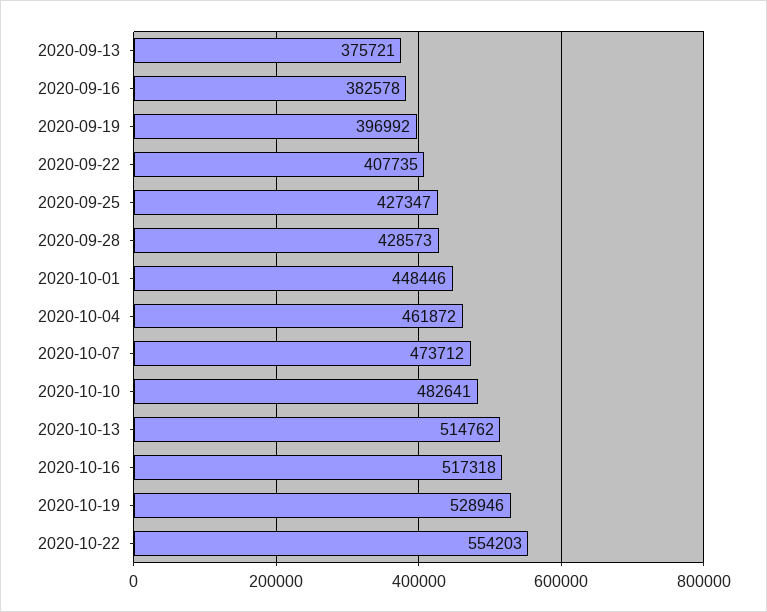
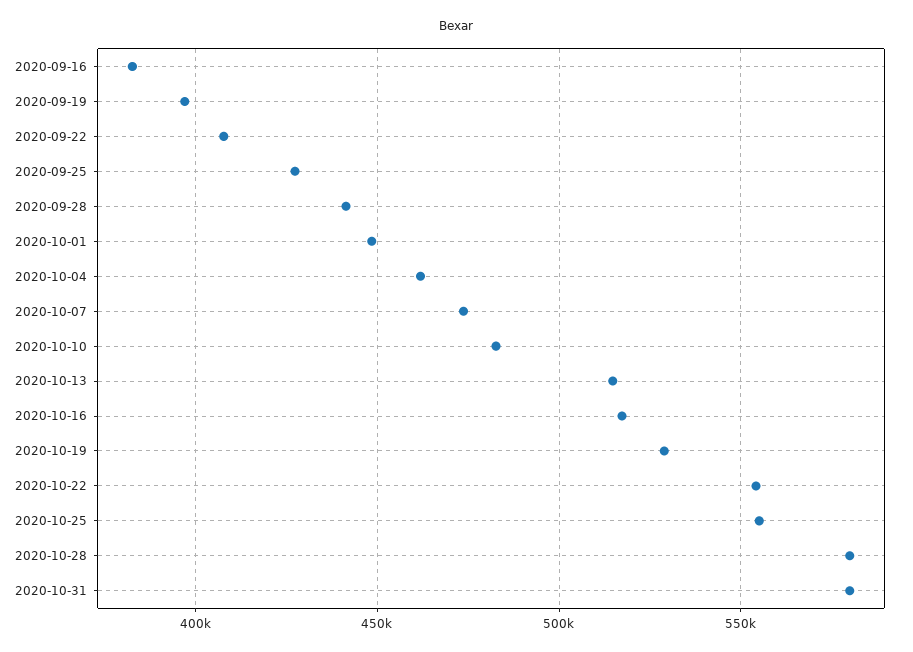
2020-09-13: 375721 -> none
2020-09-28: 428573 -> 440000
2020-10-25: none -> 555000
2020-10-28: none -> 580000
2020-10-31: none -> 580000

